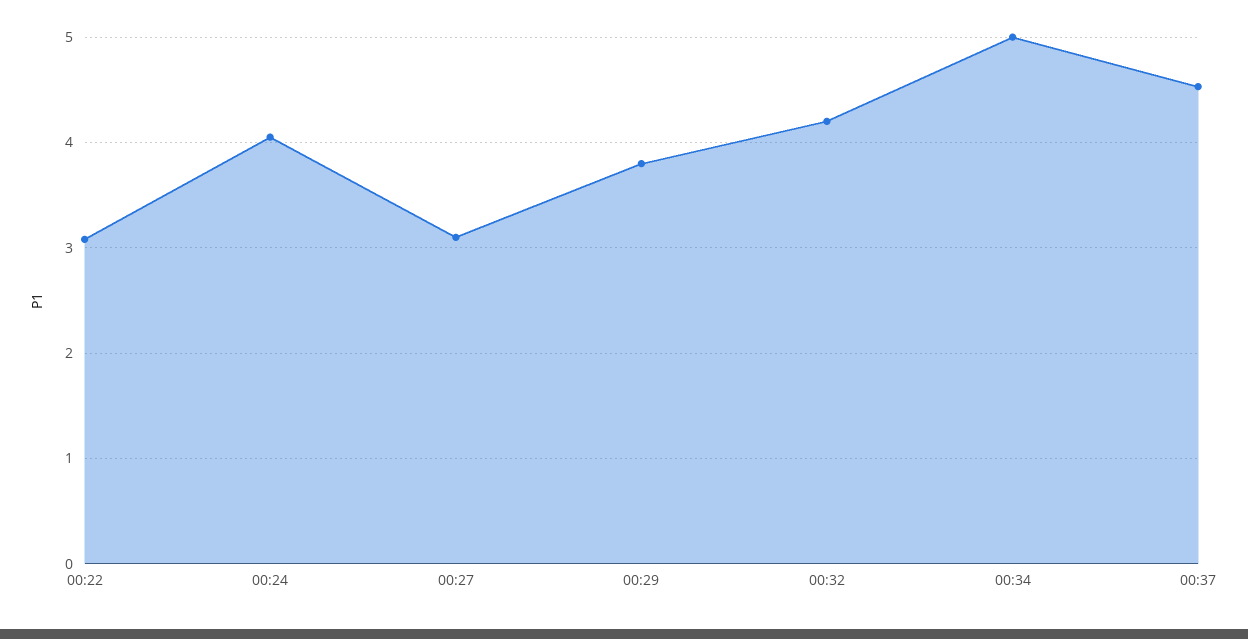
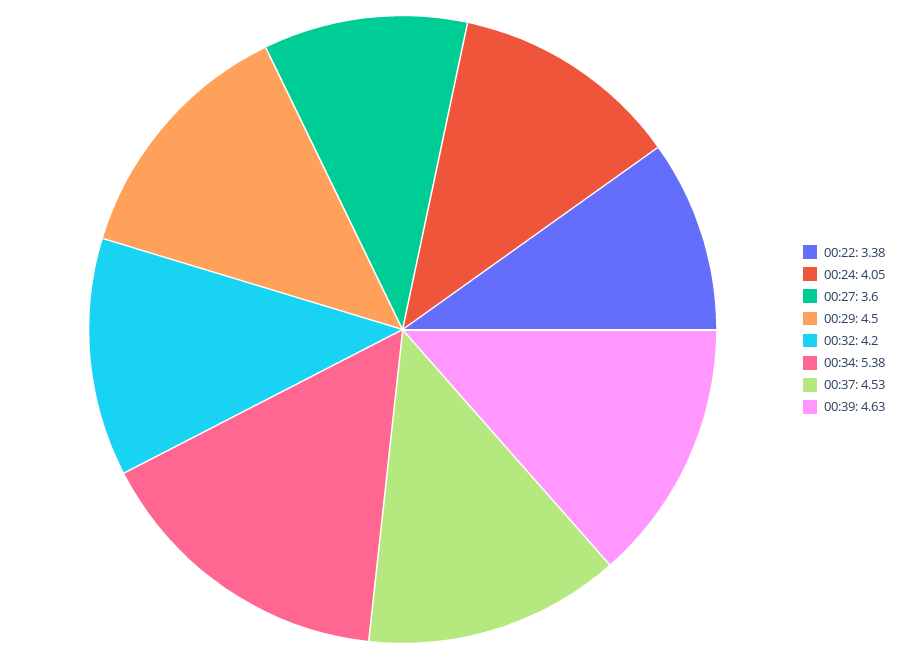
00:22: 3.1 -> 3.38
00:27: 3.1 -> 3.6
00:29: 3.8 -> 4.5
00:34: 5 -> 5.38
00:39: none -> 4.63

